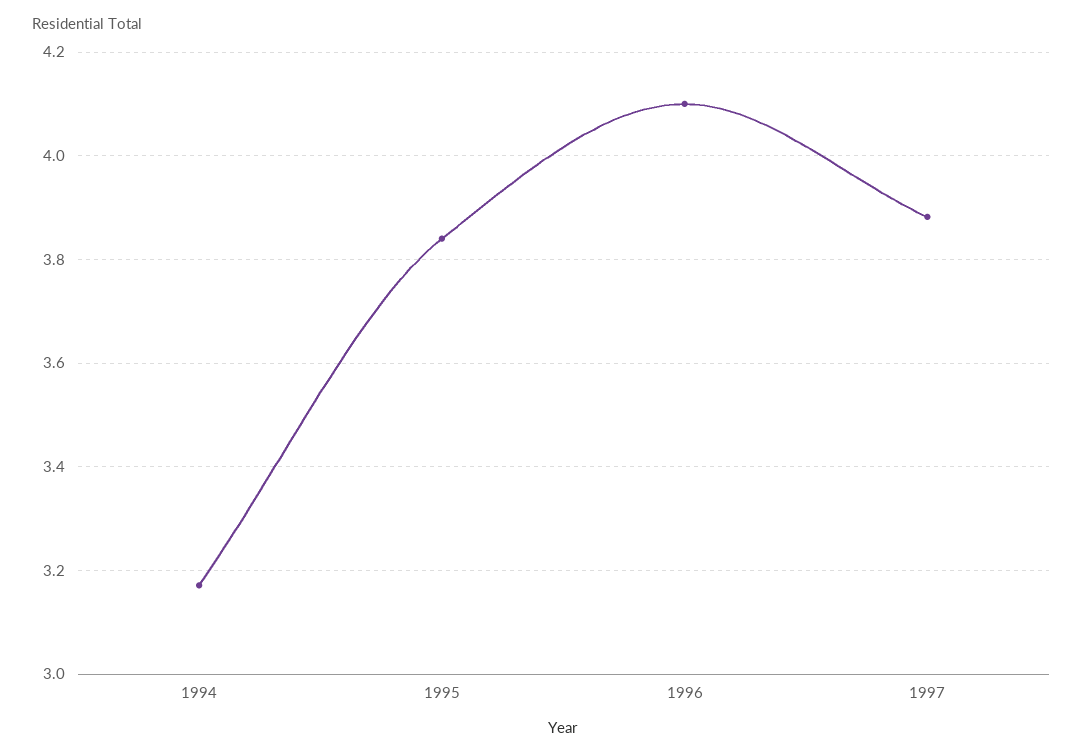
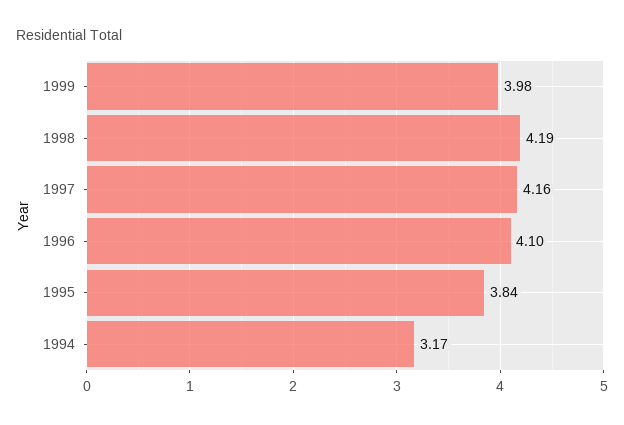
1997: 3.88 -> 4.16
1999: none -> 3.98
1998: none -> 4.19

